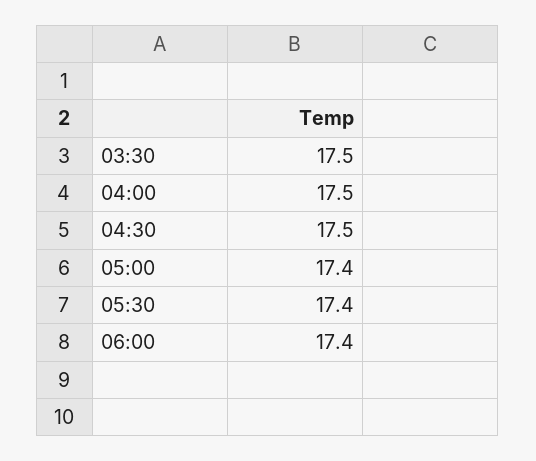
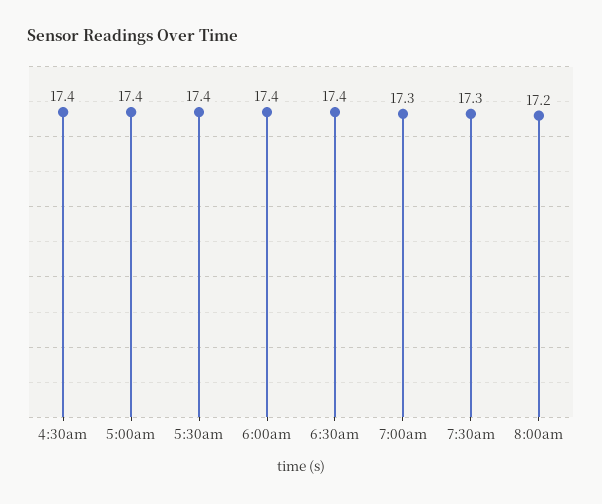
03:30: 17.5 -> none
04:00: 17.5 -> none
04:30: 17.5 -> 17.4
6:30am: none -> 17.4
7:00am: none -> 17.3
7:30am: none -> 17.3
8:00am: none -> 17.2

